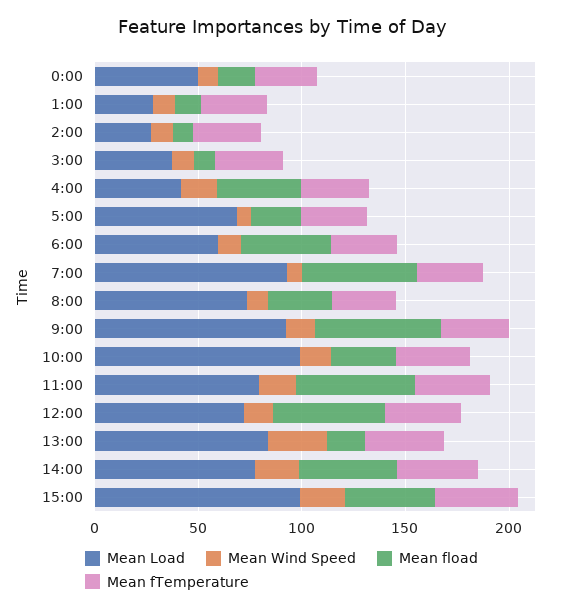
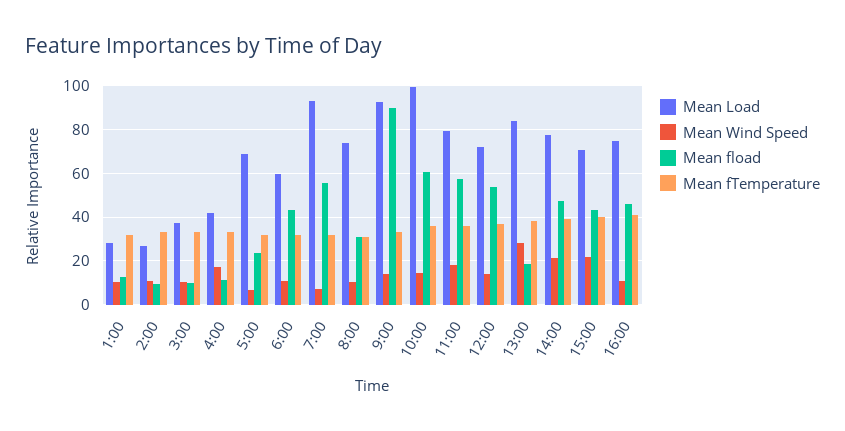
Mean Load, 0:00: 50 -> none
Mean Wind Speed, 0:00: 10 -> none
Mean fload, 0:00: 20 -> none
Mean fTemperature, 0:00: 30 -> none
Mean fload, 4:00: 40 -> 10
Mean fload, 9:00: 60 -> 90
Mean fload, 10:00: 30 -> 60
Mean Load, 15:00: 100 -> 70
Mean Load, 16:00: none -> 75
Mean Wind Speed, 16:00: none -> 10
Mean fload, 16:00: none -> 45
Mean fTemperature, 16:00: none -> 40

